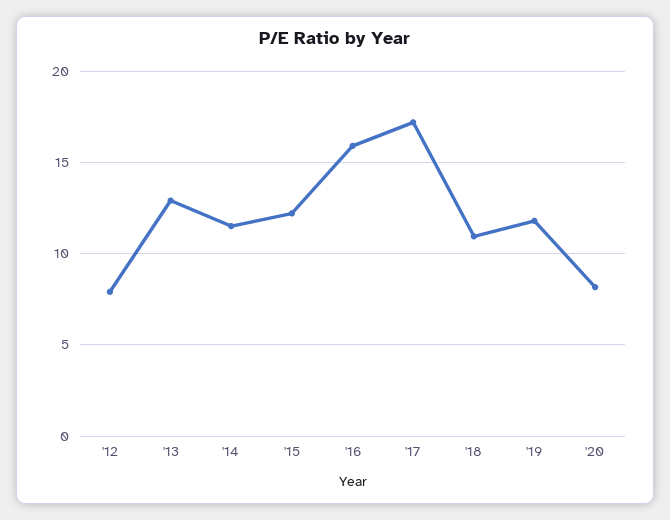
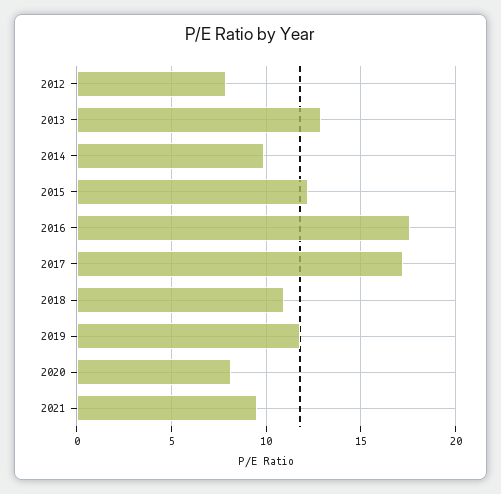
'14: 11.5 -> 10
'16: 16 -> 17.5
2021: none -> 9.5

